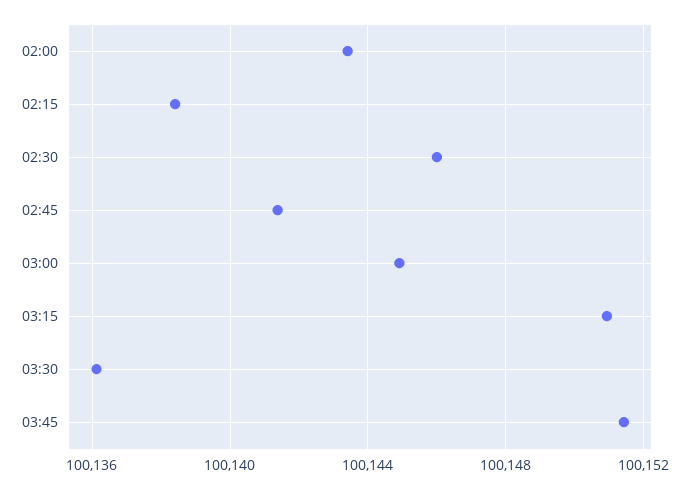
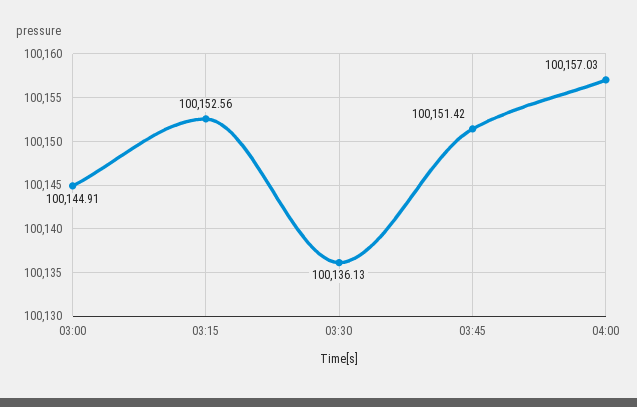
02:00: 100143.5 -> none
02:15: 100138.5 -> none
02:30: 100146 -> none
02:45: 100141.5 -> none
03:15: 100151 -> 100152.56
04:00: none -> 100157.03

